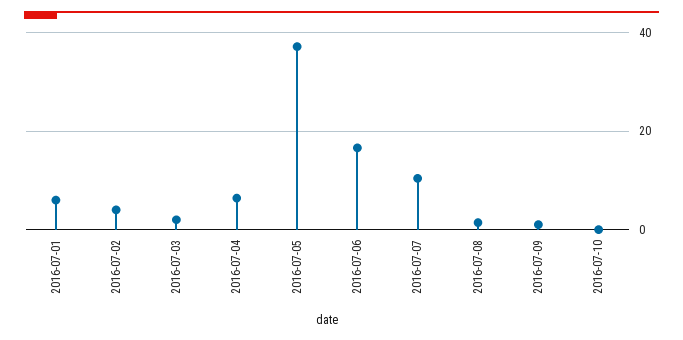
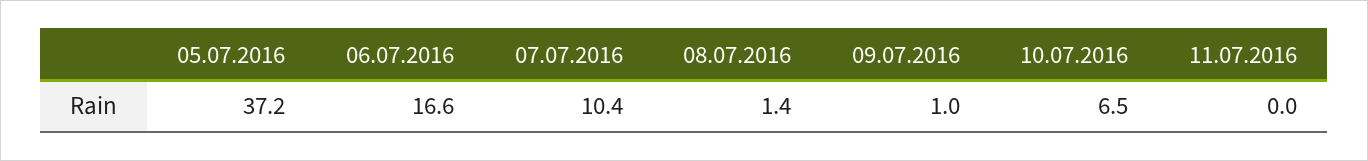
2016-07-01: 6 -> none
2016-07-02: 4 -> none
2016-07-03: 2 -> none
2016-07-04: 6 -> none
2016-07-10: 0 -> 6.5
11.07.2016: none -> 0

